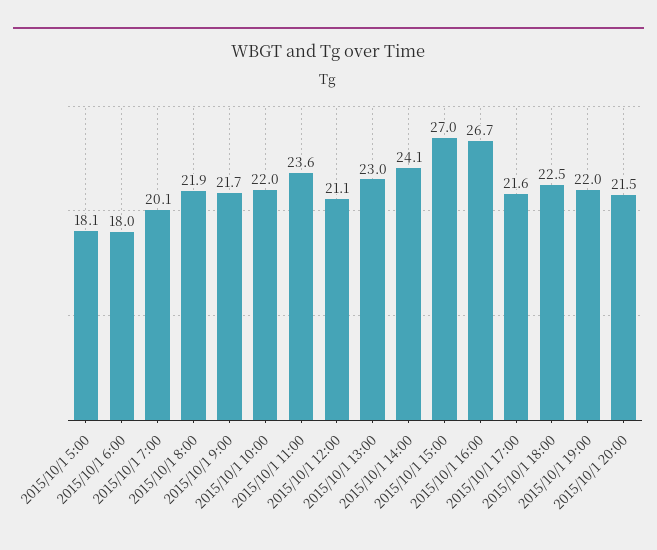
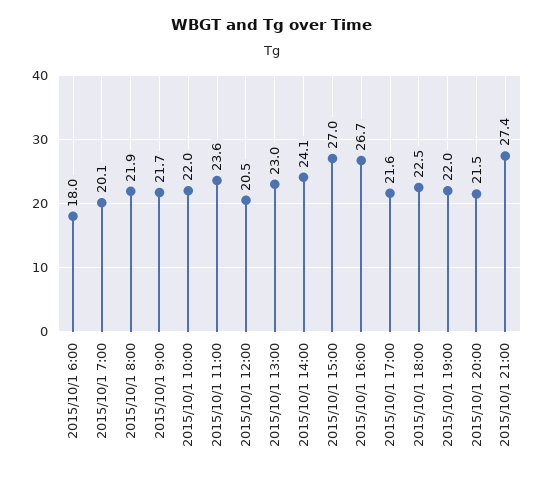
2015/10/1 5:00: 18.1 -> none
2015/10/1 12:00: 21.1 -> 20.5
2015/10/1 21:00: none -> 27.4

